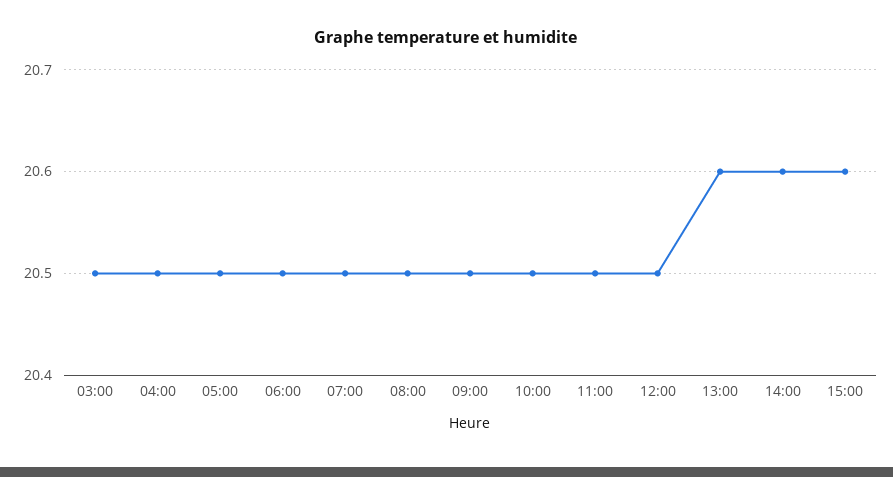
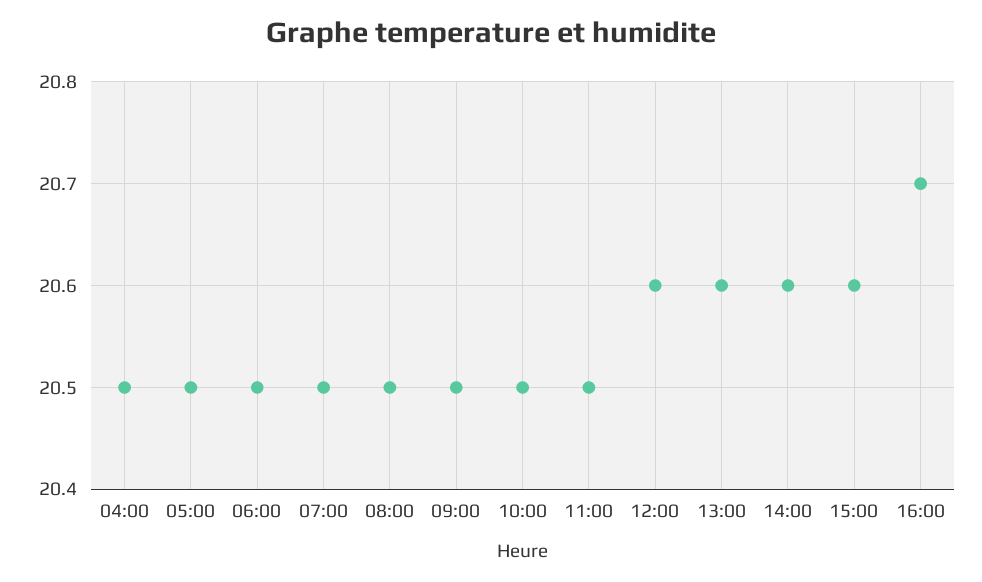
03:00: 20.5 -> none
12:00: 20.5 -> 20.6
16:00: none -> 20.7

